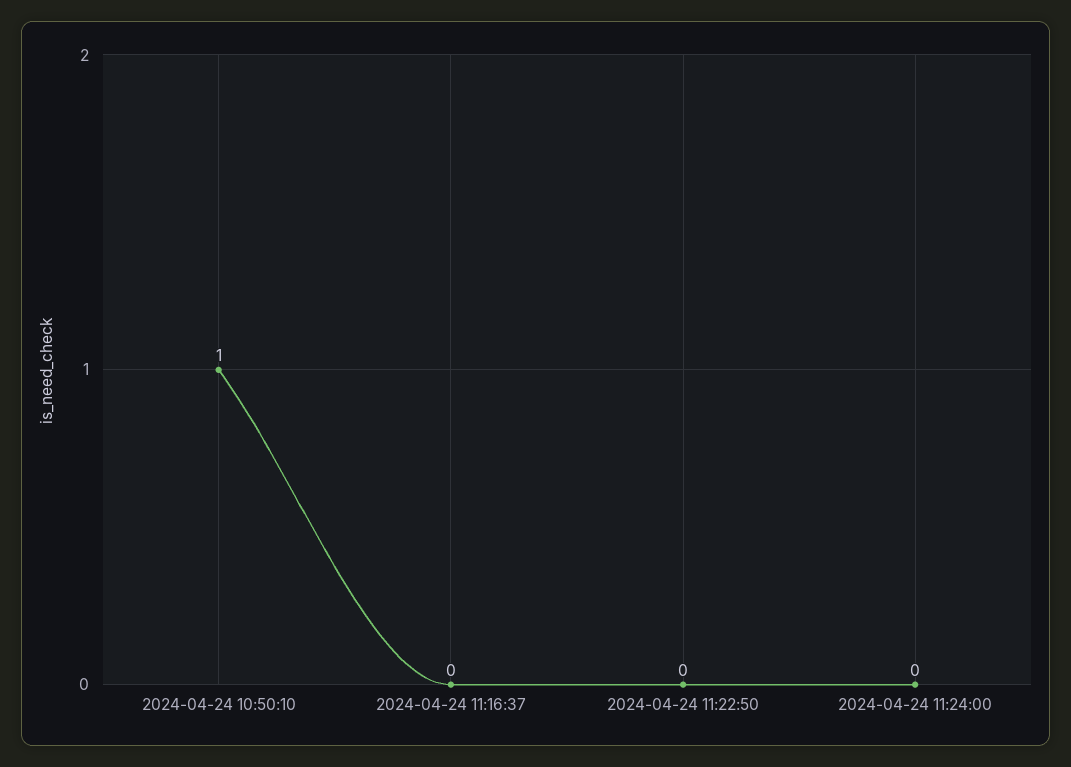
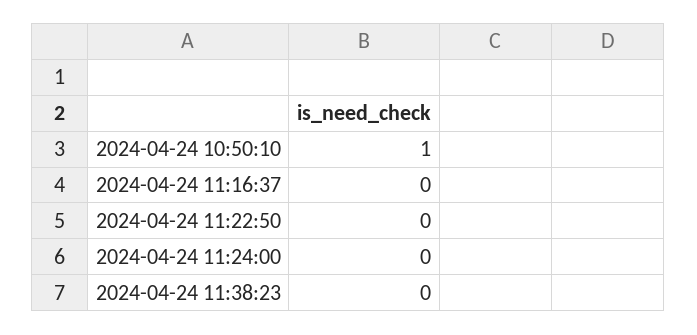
2024-04-24 11:38:23: none -> 0

